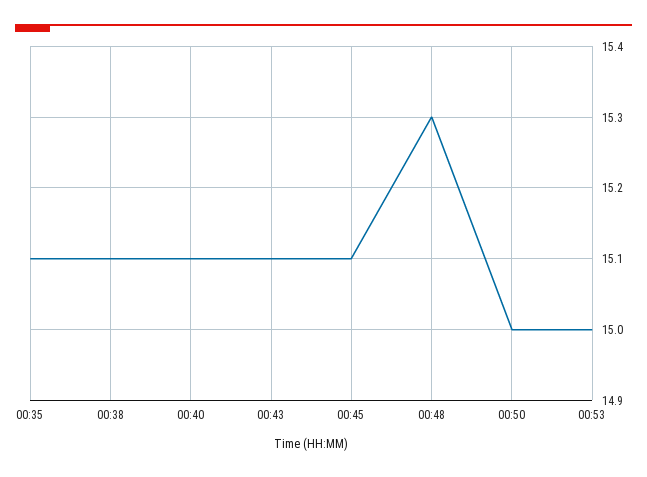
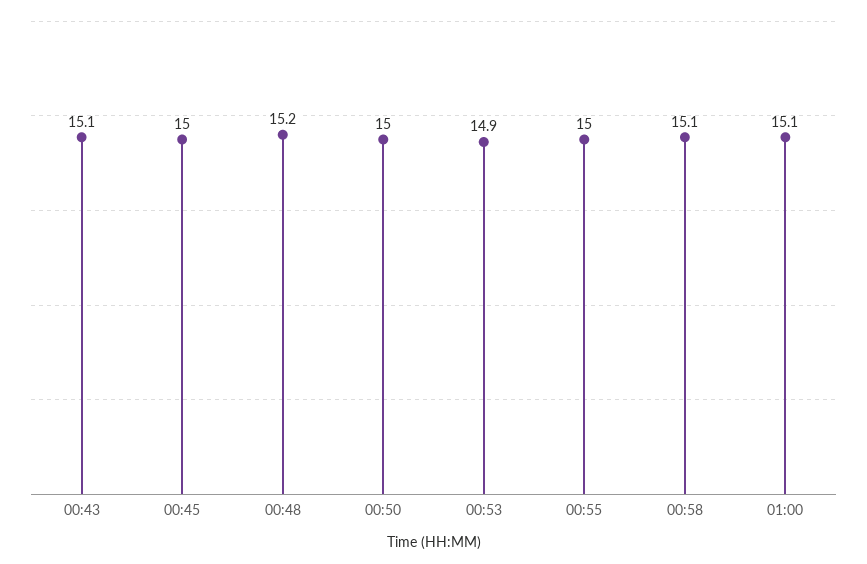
00:35: 15.1 -> none
00:38: 15.1 -> none
00:40: 15.1 -> none
00:45: 15.1 -> 15
00:48: 15.3 -> 15.2
00:53: 15 -> 14.9
00:55: none -> 15
00:58: none -> 15.1
01:00: none -> 15.1

